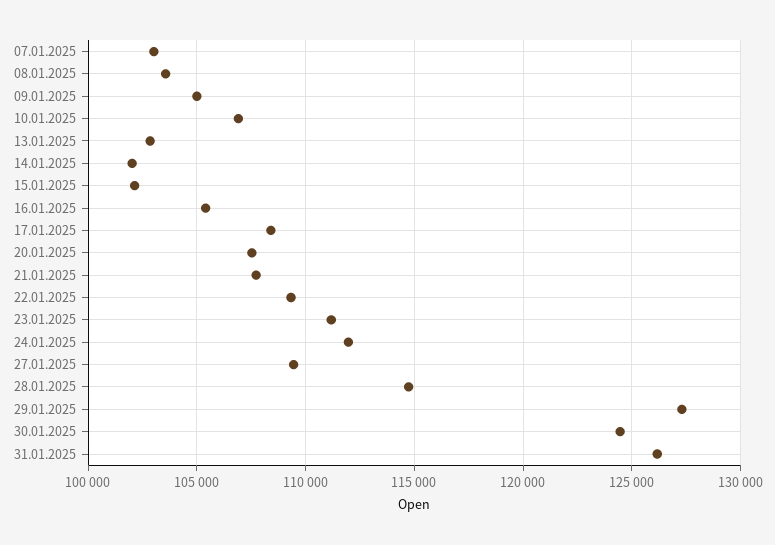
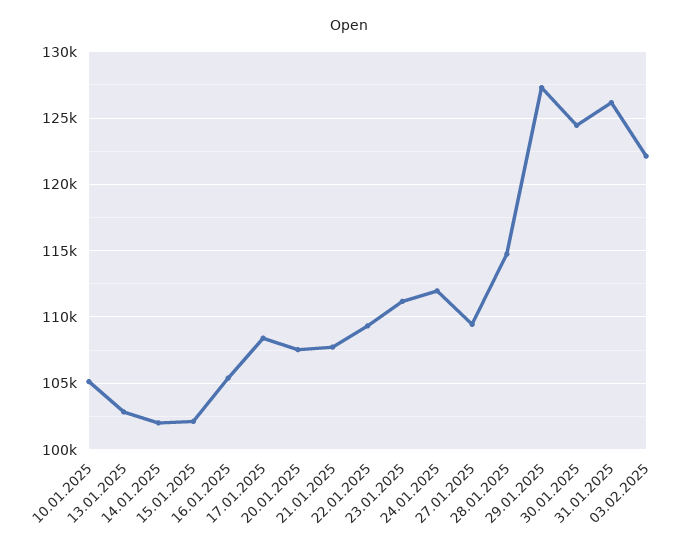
07.01.2025: 103000 -> none
08.01.2025: 103500 -> none
09.01.2025: 105000 -> none
10.01.2025: 107000 -> 105000
03.02.2025: none -> 122000

